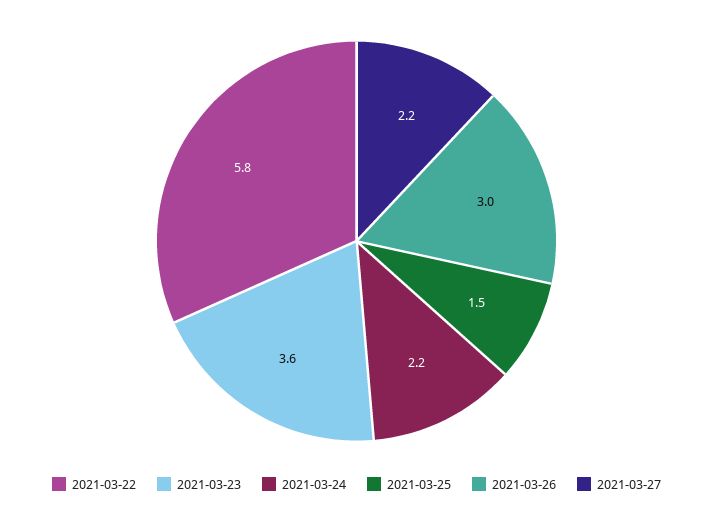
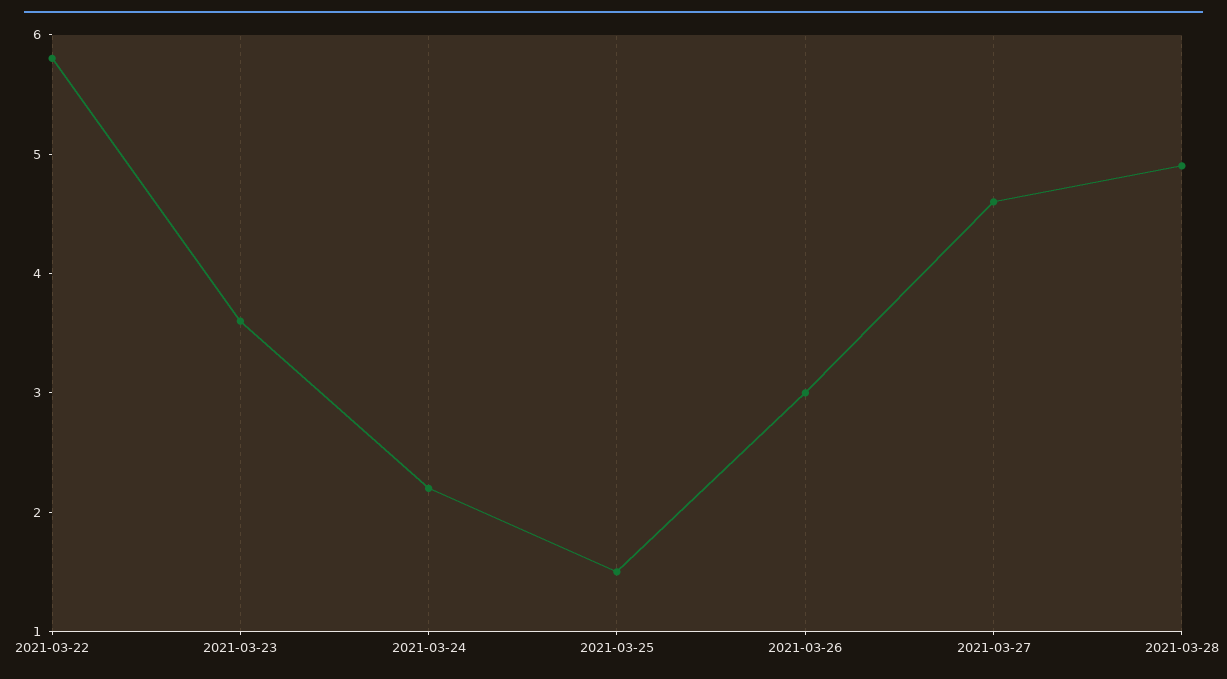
2021-03-27: 2.2 -> 4.6
2021-03-28: none -> 4.9

